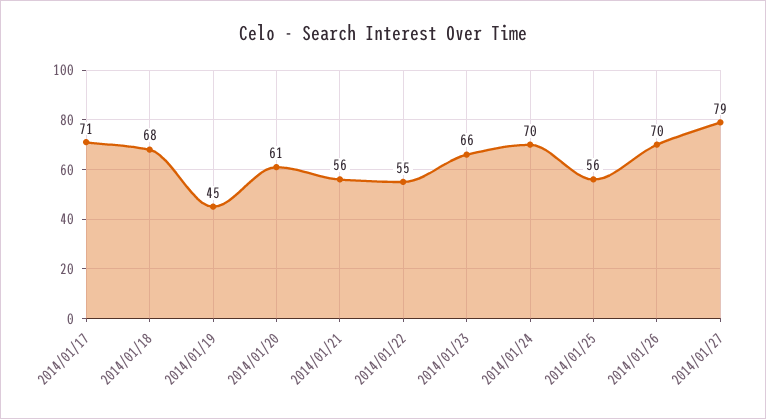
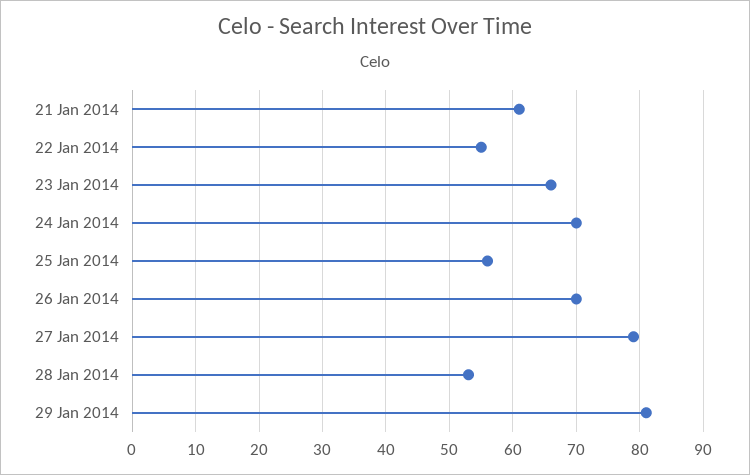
2014/01/17: 71 -> none
2014/01/18: 68 -> none
2014/01/19: 45 -> none
2014/01/20: 61 -> none
2014/01/21: 56 -> 61
28 Jan 2014: none -> 53
29 Jan 2014: none -> 81

